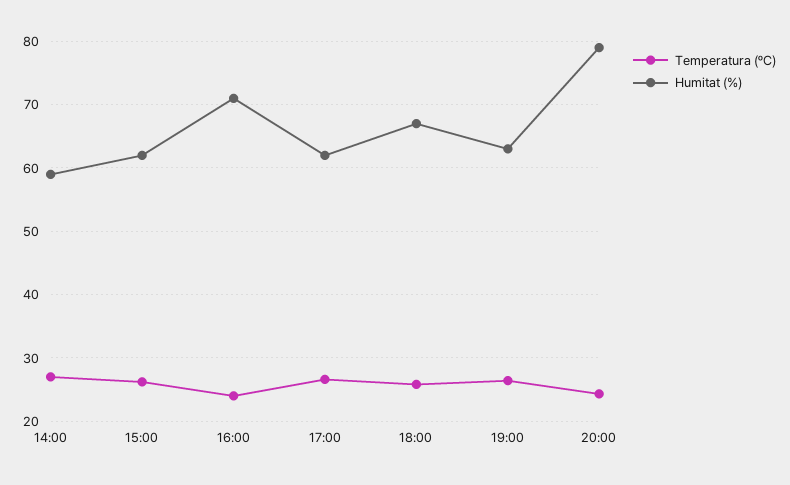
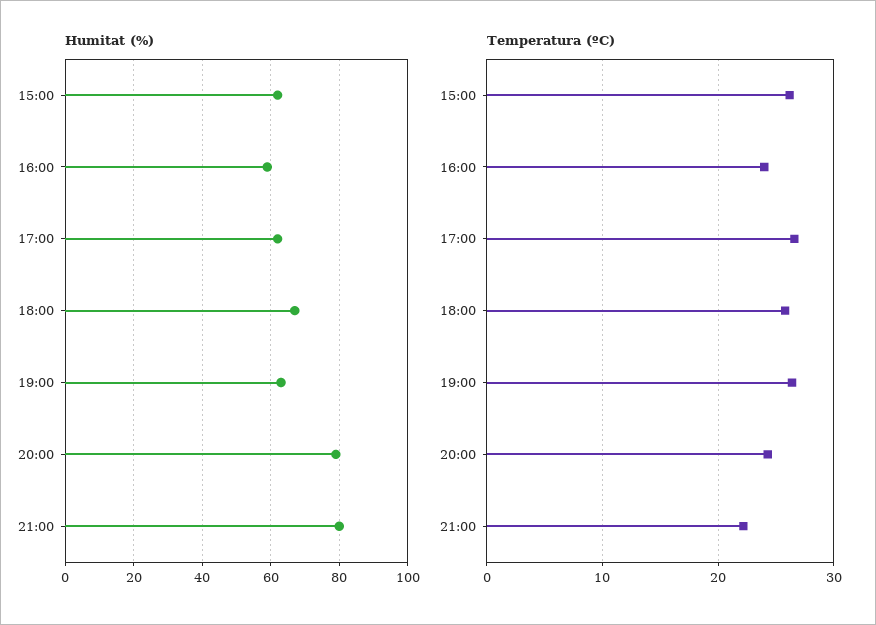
Temperatura (ºC), 14:00: 27 -> none
Humitat (%), 14:00: 59 -> none
Humitat (%), 16:00: 71 -> 60
Humitat (%), 21:00: none -> 80
Temperatura (ºC), 21:00: none -> 22

